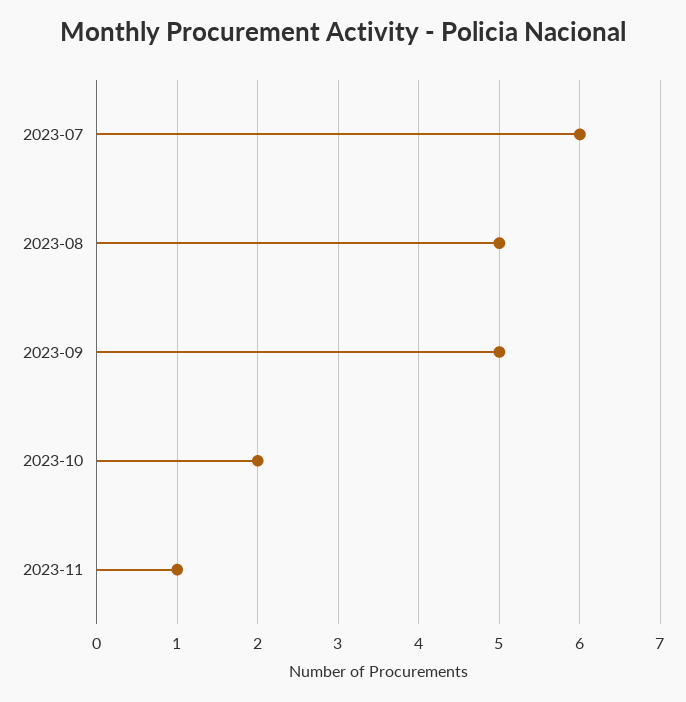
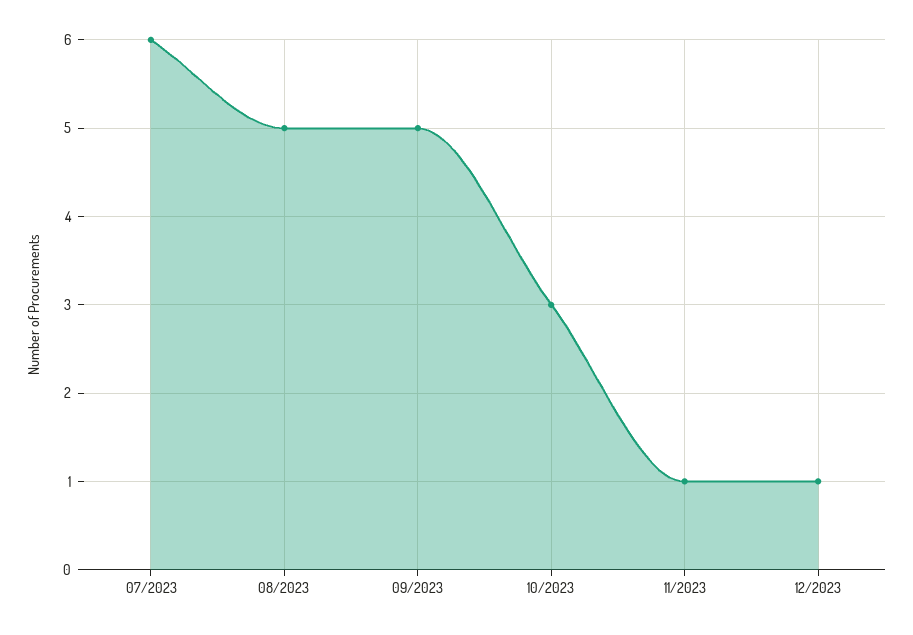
2023-10: 2 -> 3
12/2023: none -> 1

